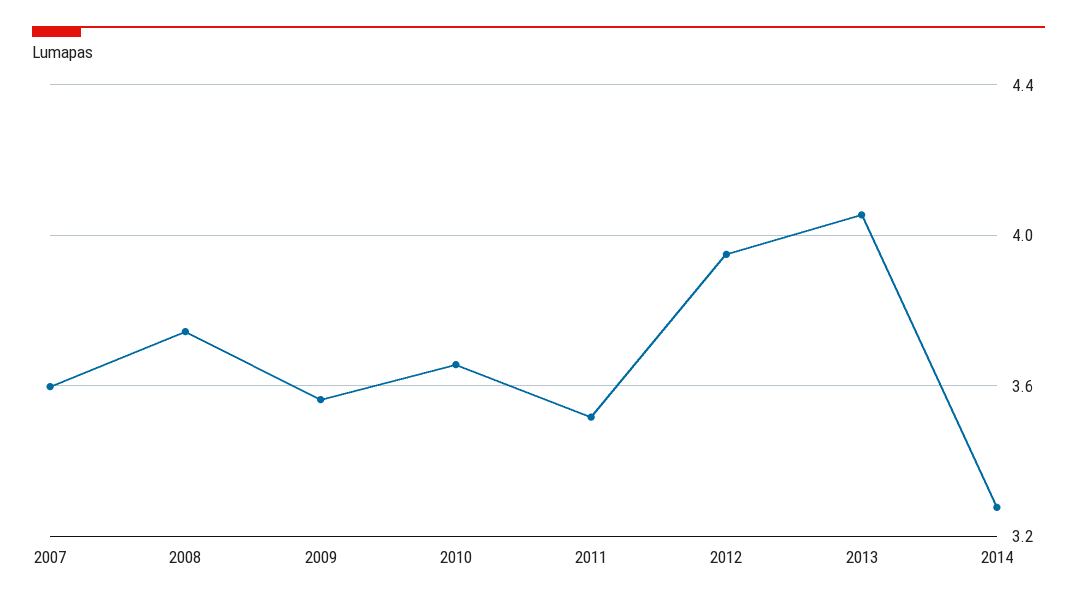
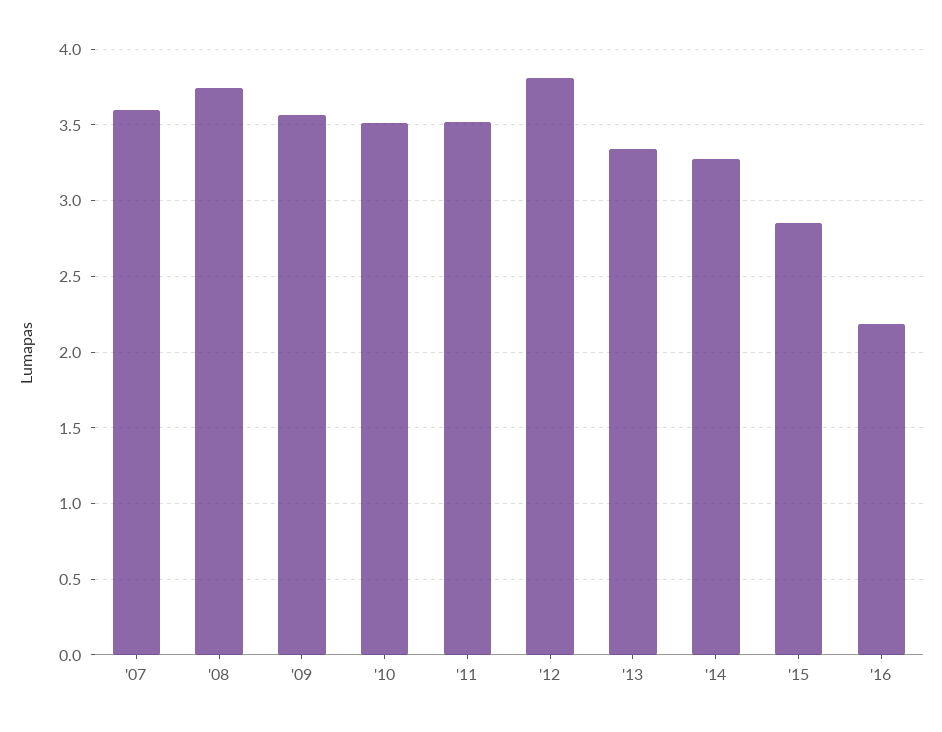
2010: 3.65 -> 3.5
2012: 3.95 -> 3.8
2013: 4.05 -> 3.35
'15: none -> 2.85
'16: none -> 2.2

